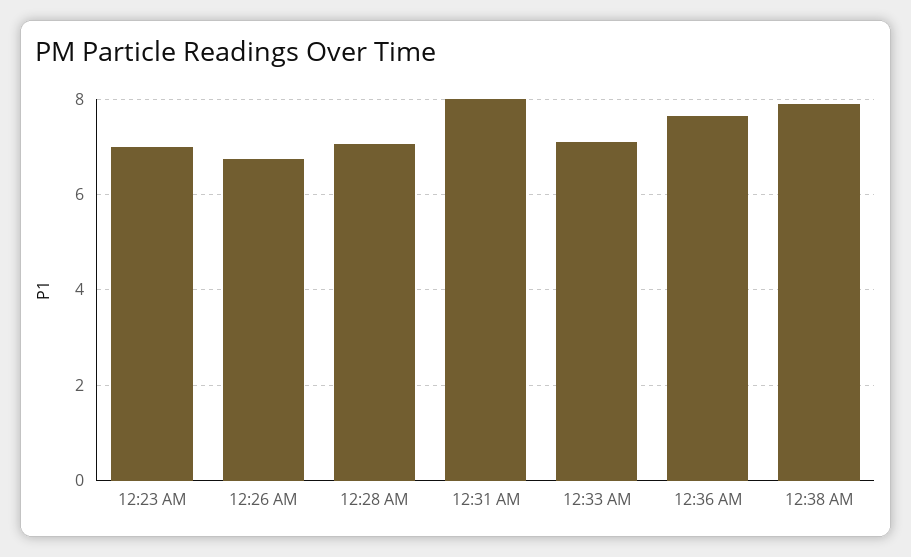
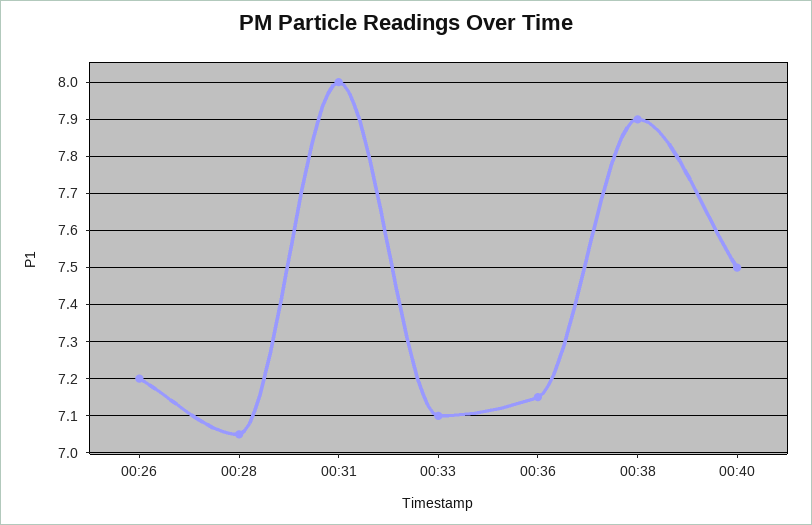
12:23 AM: 7 -> none
12:26 AM: 6.8 -> 7.2
12:36 AM: 7.6 -> 7.15
00:40: none -> 7.5

